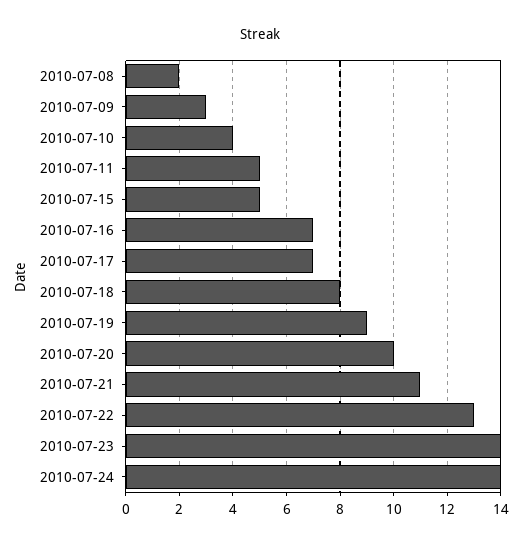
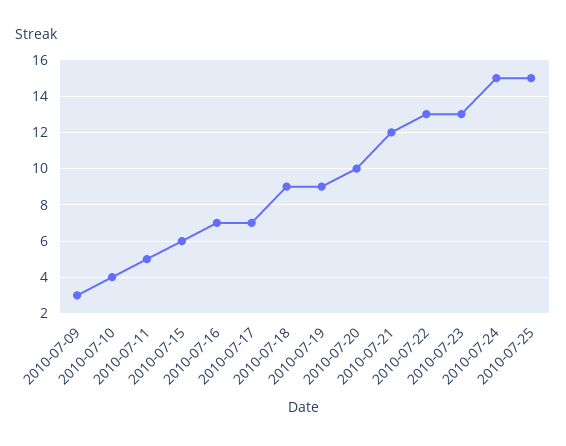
2010-07-08: 2 -> none
2010-07-15: 5 -> 6
2010-07-18: 8 -> 9
2010-07-21: 11 -> 12
2010-07-23: 14 -> 13
2010-07-24: 14 -> 15
2010-07-25: none -> 15

